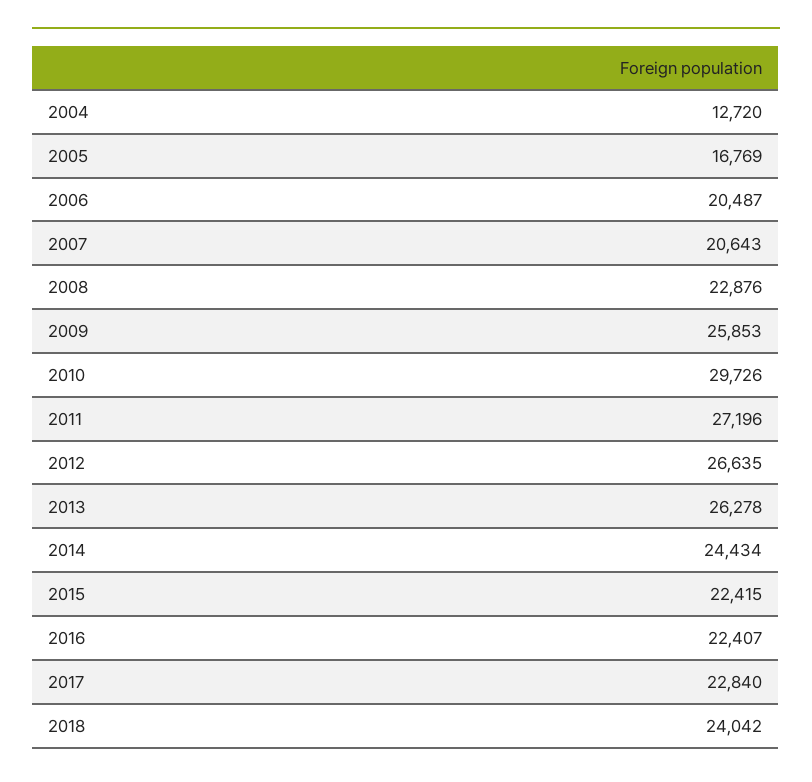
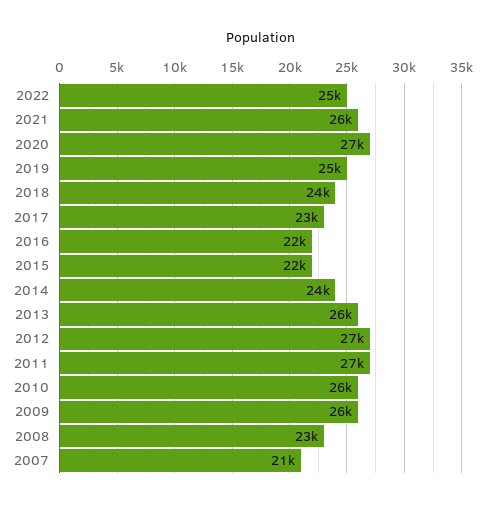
2004: 12720 -> none
2005: 16769 -> none
2006: 20487 -> none
2010: 29726 -> 26000
2022: none -> 25000
2021: none -> 26000
2020: none -> 27000
2019: none -> 25000

